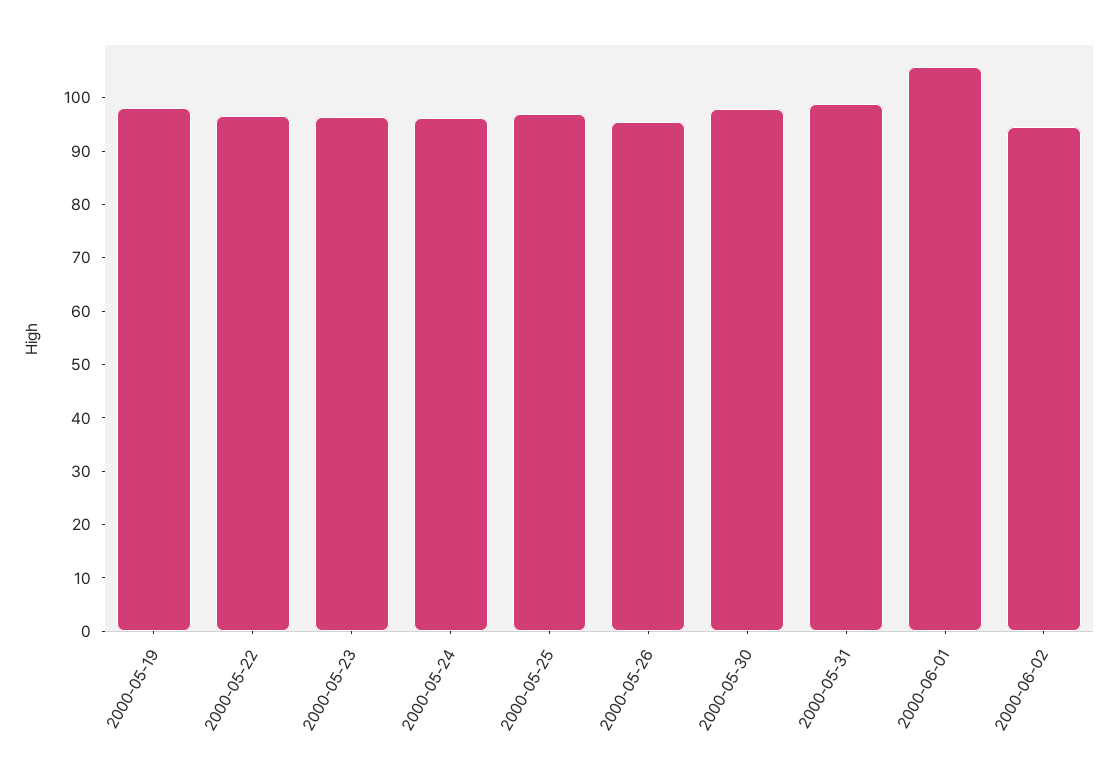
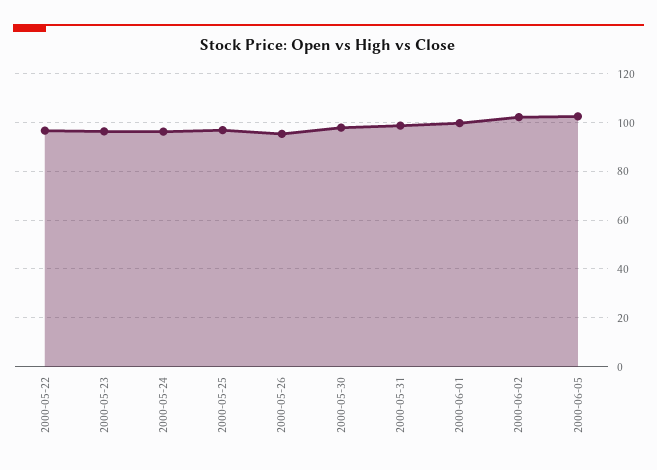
2000-05-19: 98 -> none
2000-06-01: 106 -> 100
2000-06-02: 94 -> 102.5
2000-06-05: none -> 102.5

